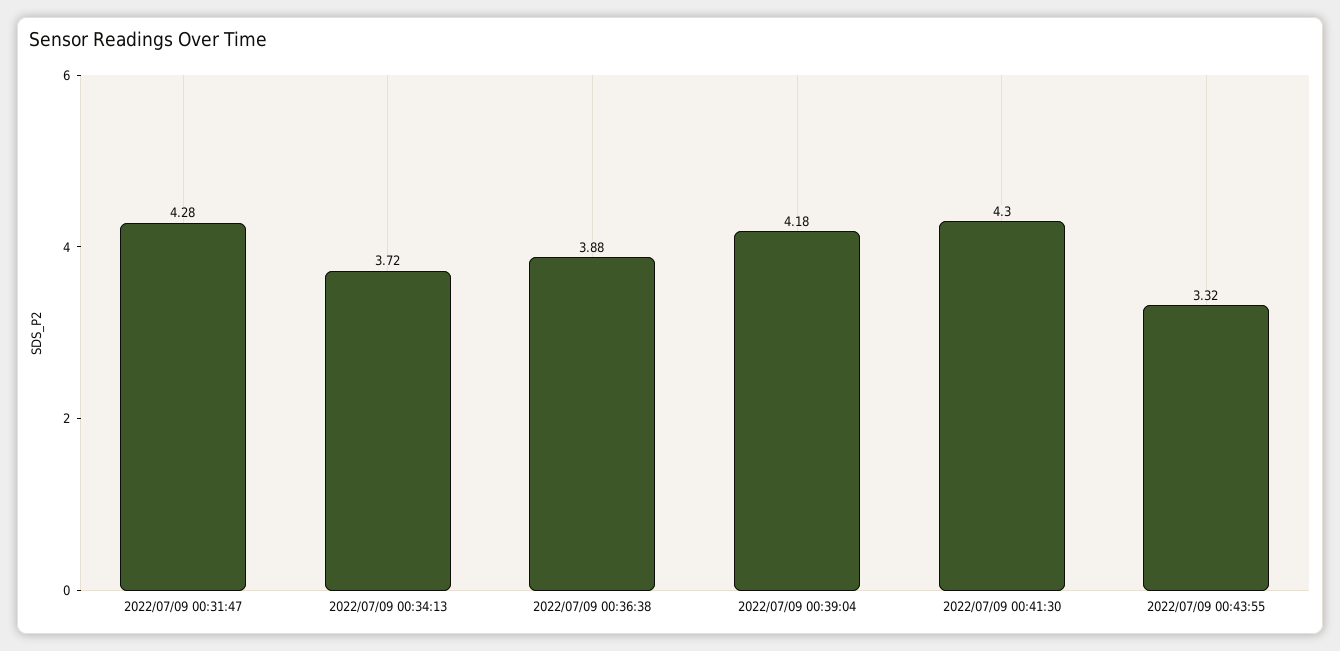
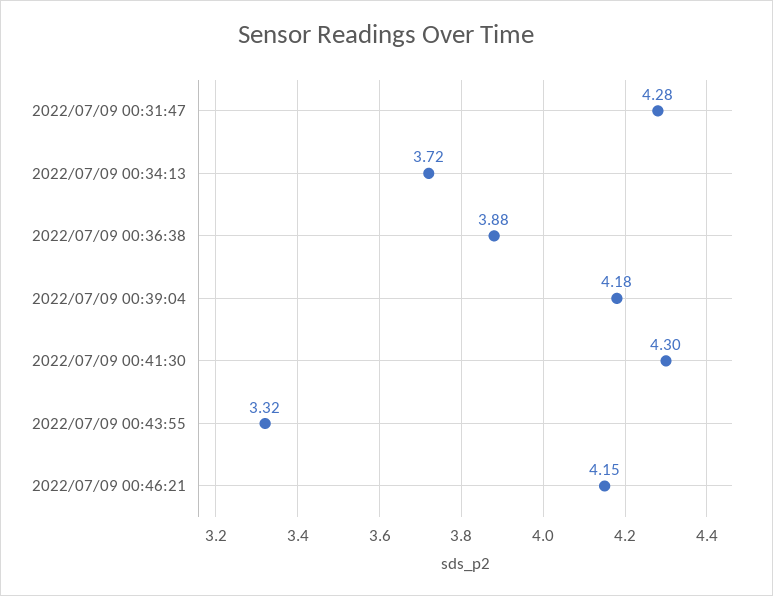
2022/07/09 00:46:21: none -> 4.15

